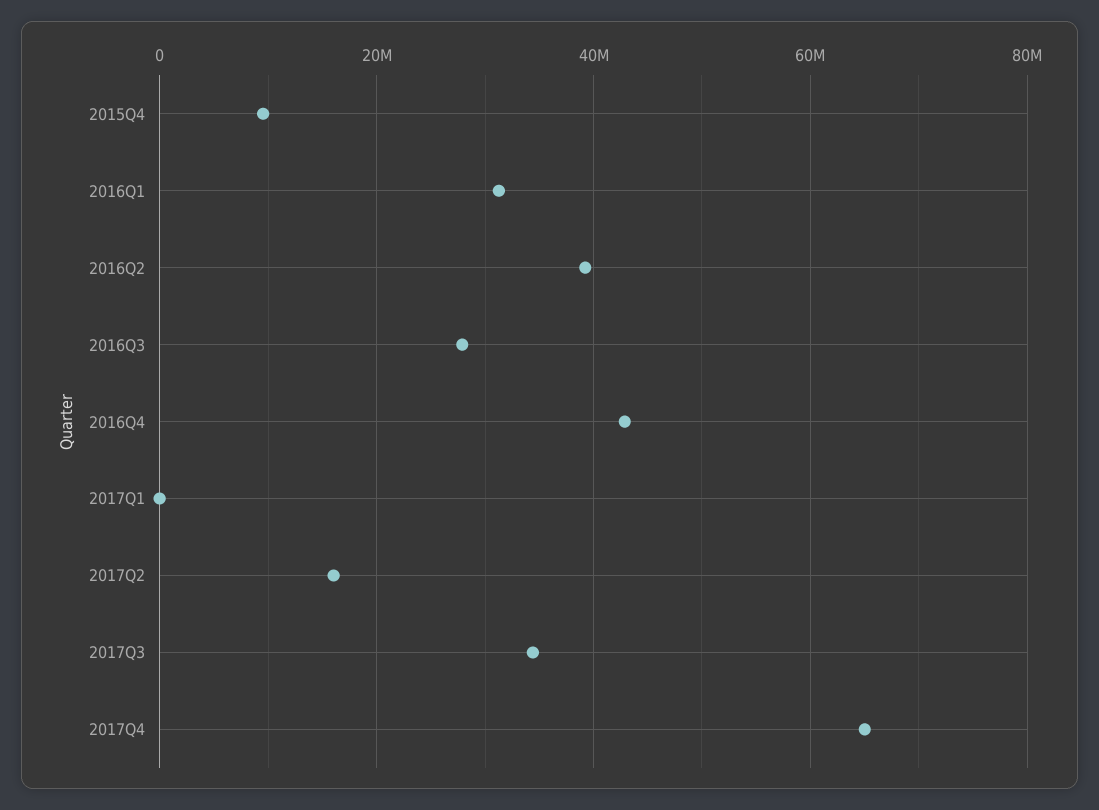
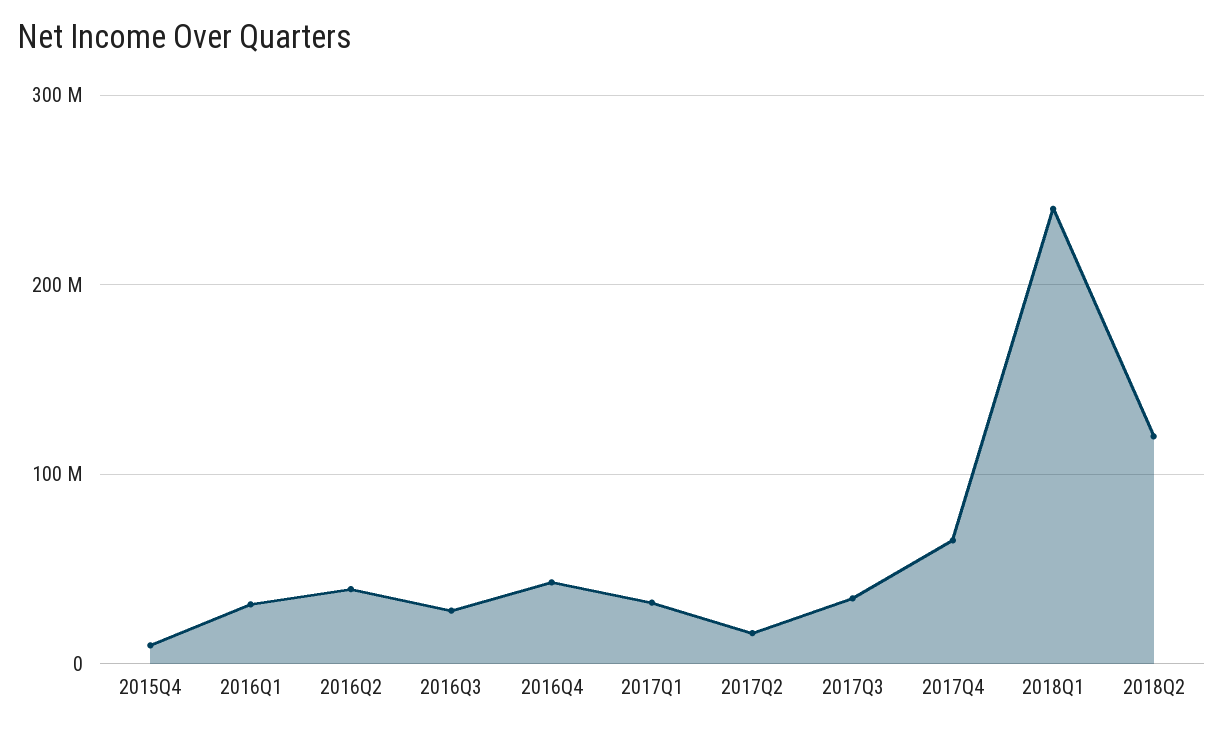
2017Q1: 0 -> 30000000
2018Q1: none -> 240000000
2018Q2: none -> 120000000

